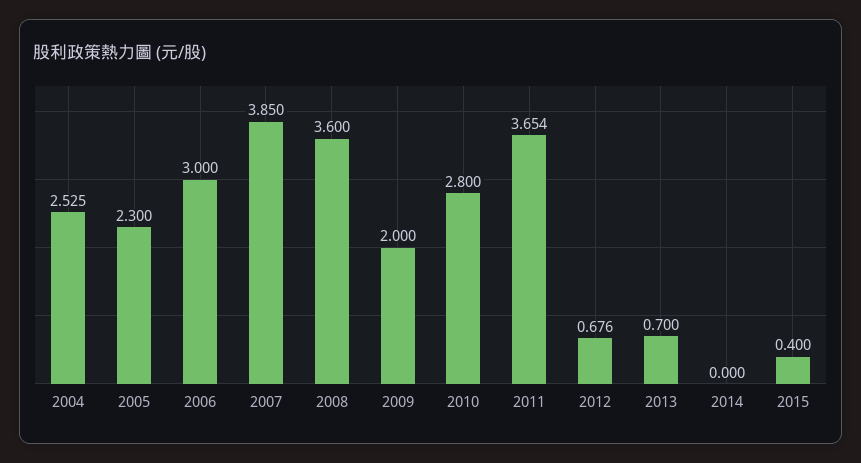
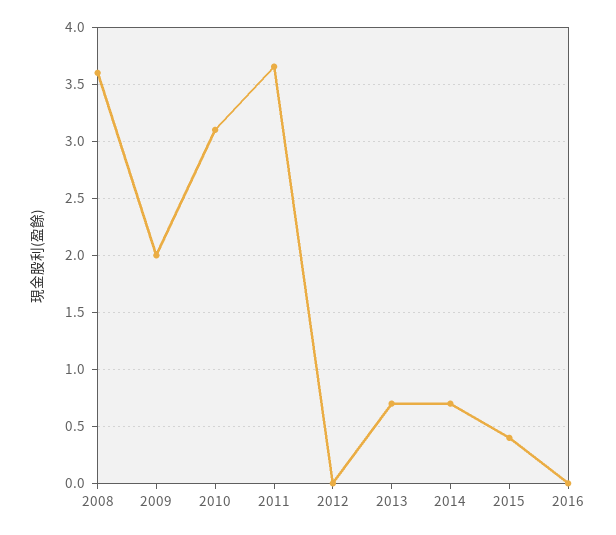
2004: 2.525 -> none
2005: 2.3 -> none
2006: 3 -> none
2007: 3.85 -> none
2010: 2.8 -> 3.1
2012: 0.676 -> 0
2014: 0 -> 0.7
2016: none -> 0

